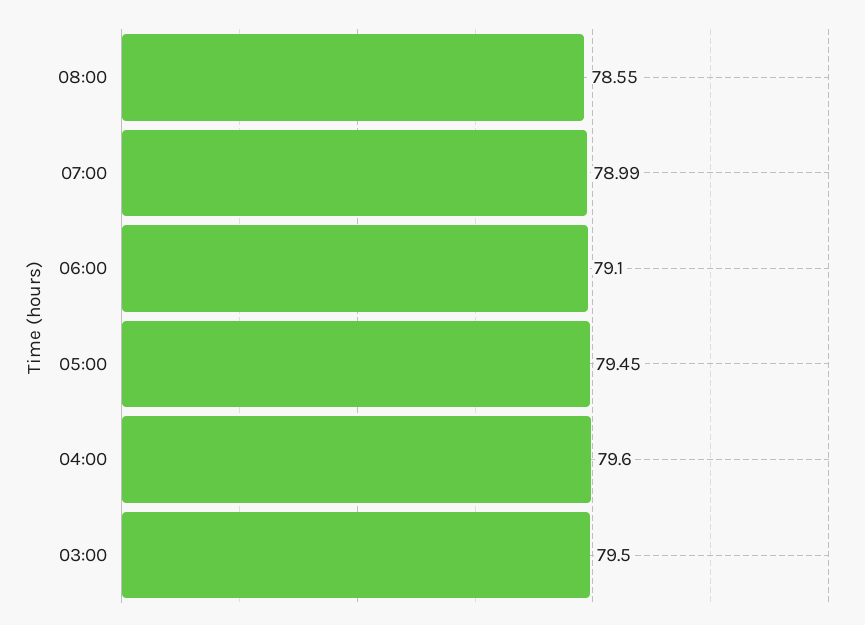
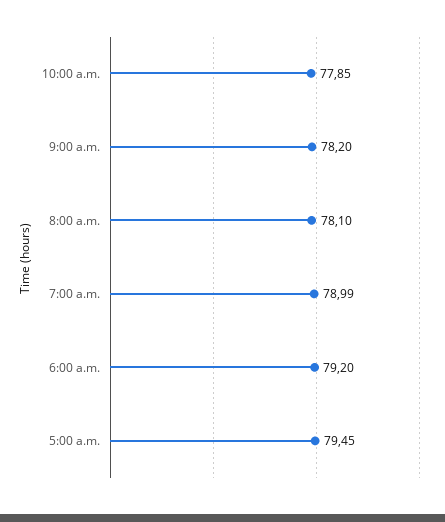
08:00: 78.55 -> 78.1
06:00: 79.1 -> 79.2
04:00: 79.6 -> none
03:00: 79.5 -> none
10:00 a.m.: none -> 77.85
9:00 a.m.: none -> 78.2

